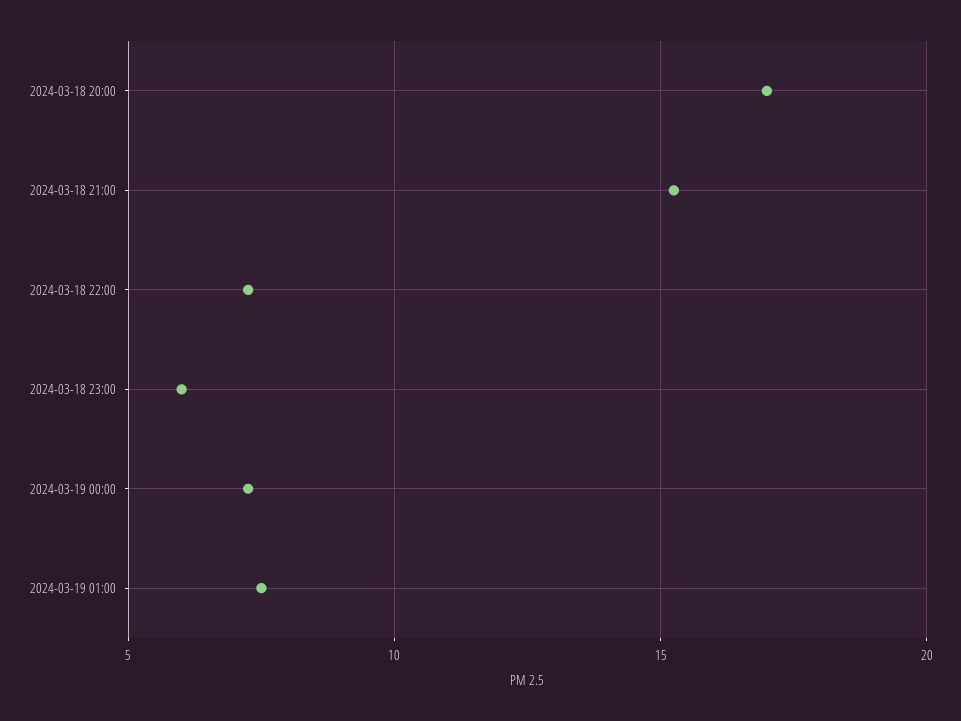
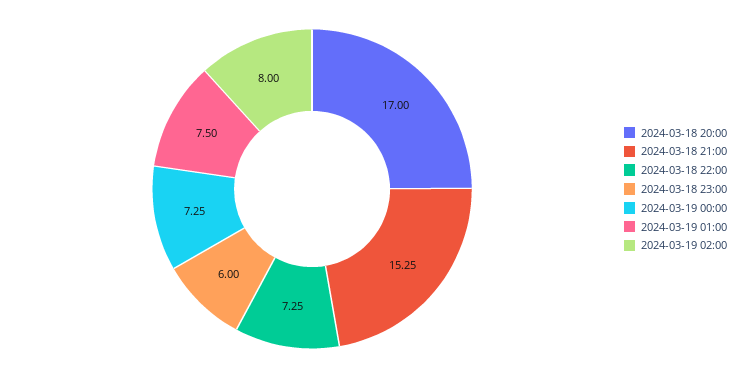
2024-03-19 02:00: none -> 8

